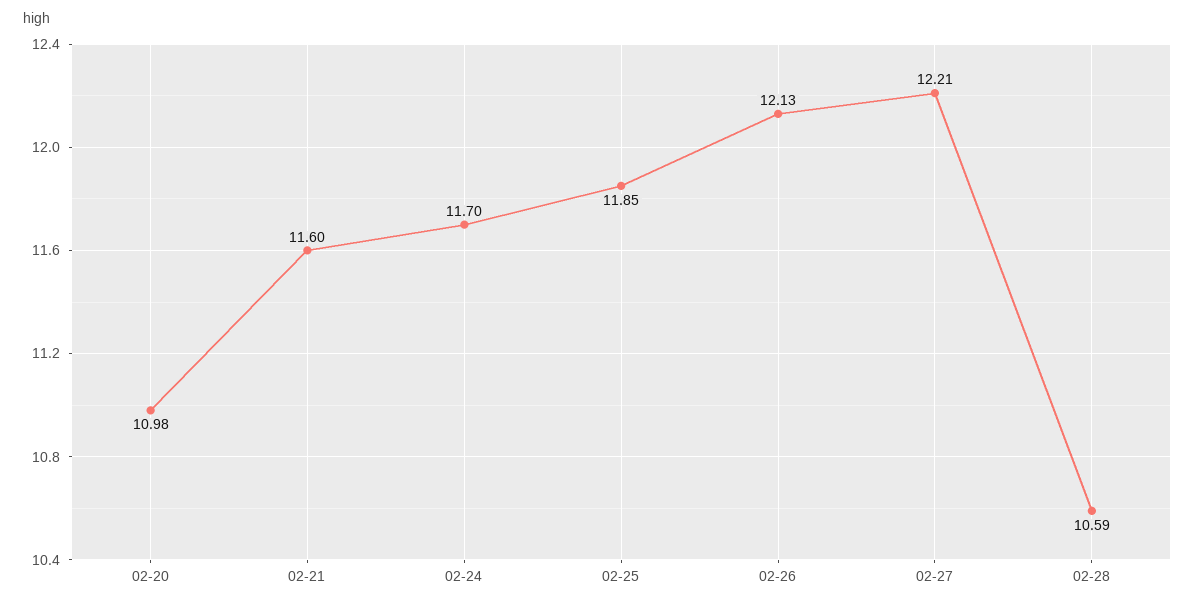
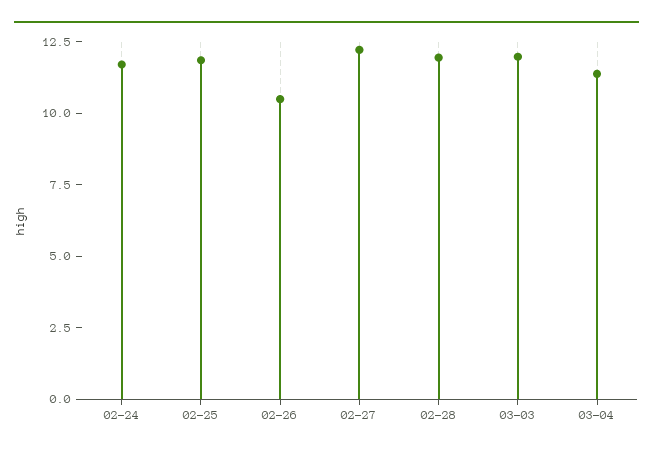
02-20: 10.98 -> none
02-21: 11.6 -> none
02-26: 12.13 -> 10.5
02-28: 10.59 -> 12
03-03: none -> 12
03-04: none -> 11.5

